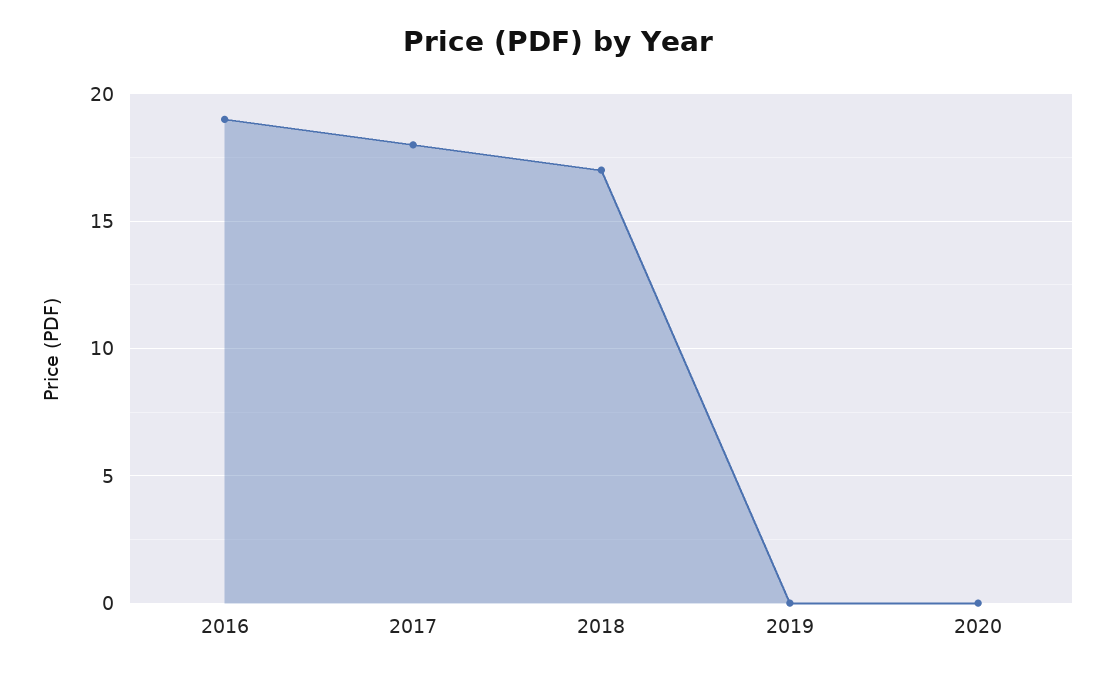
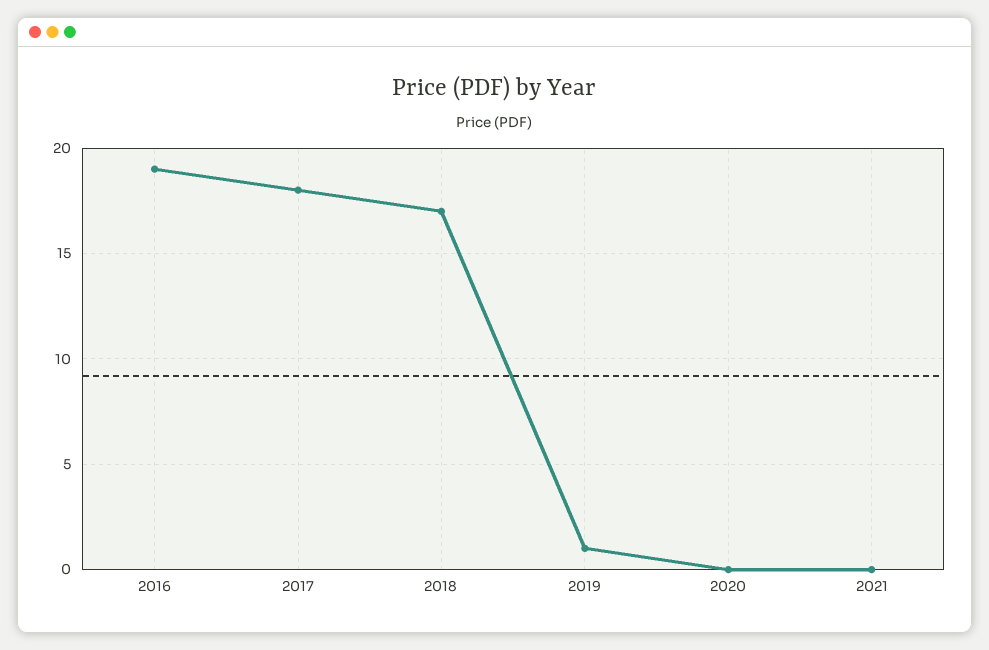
2019: 0 -> 1
2021: none -> 0

